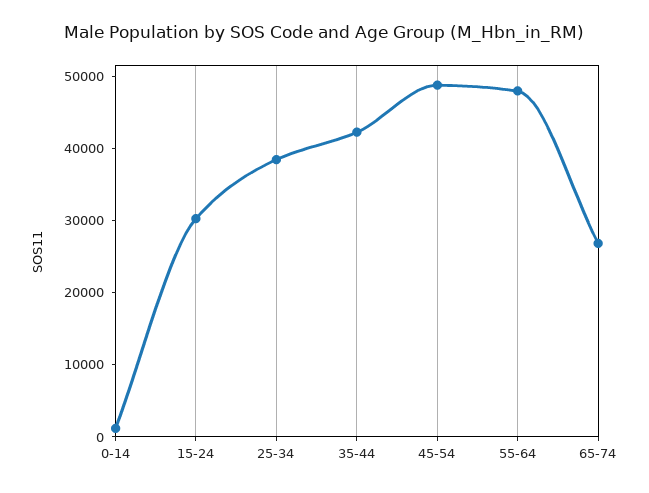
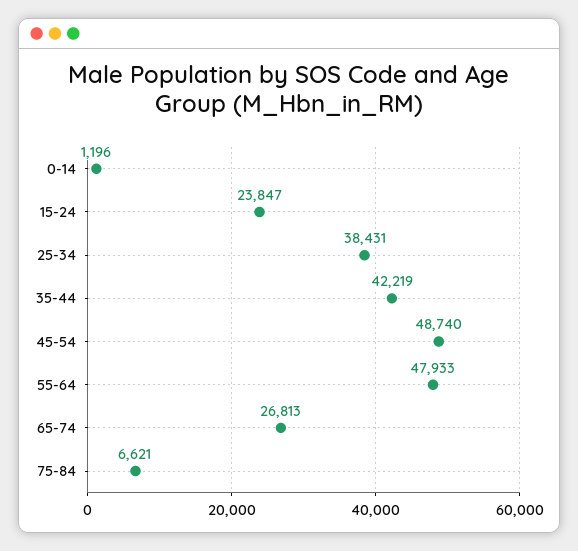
15-24: 30000 -> 23847
75-84: none -> 6621

